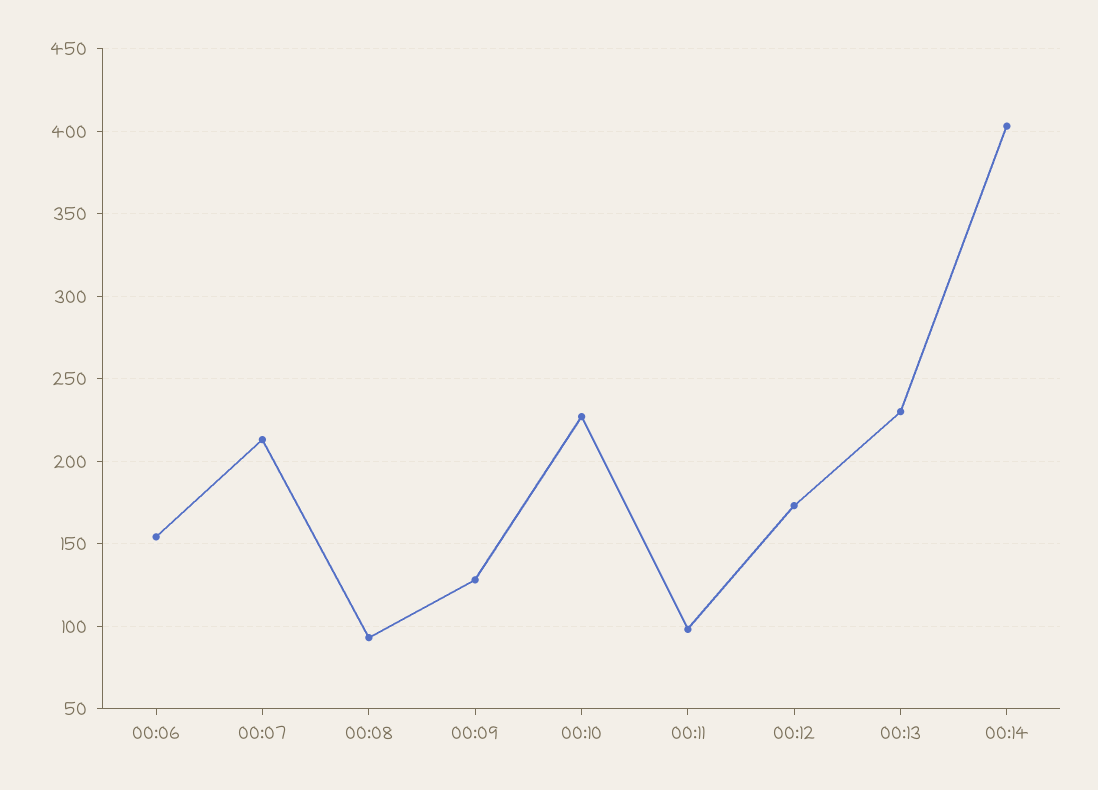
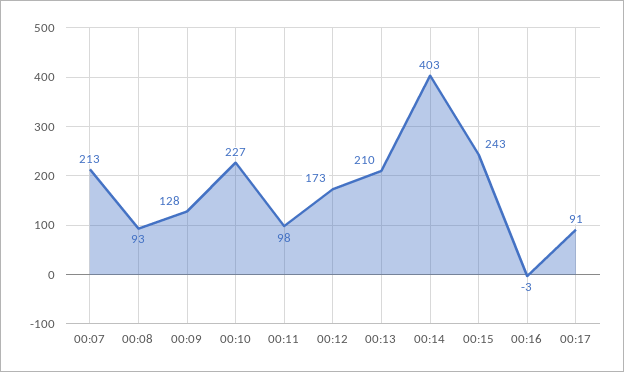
00:06: 155 -> none
00:13: 230 -> 210
00:15: none -> 243
00:16: none -> -3
00:17: none -> 91

